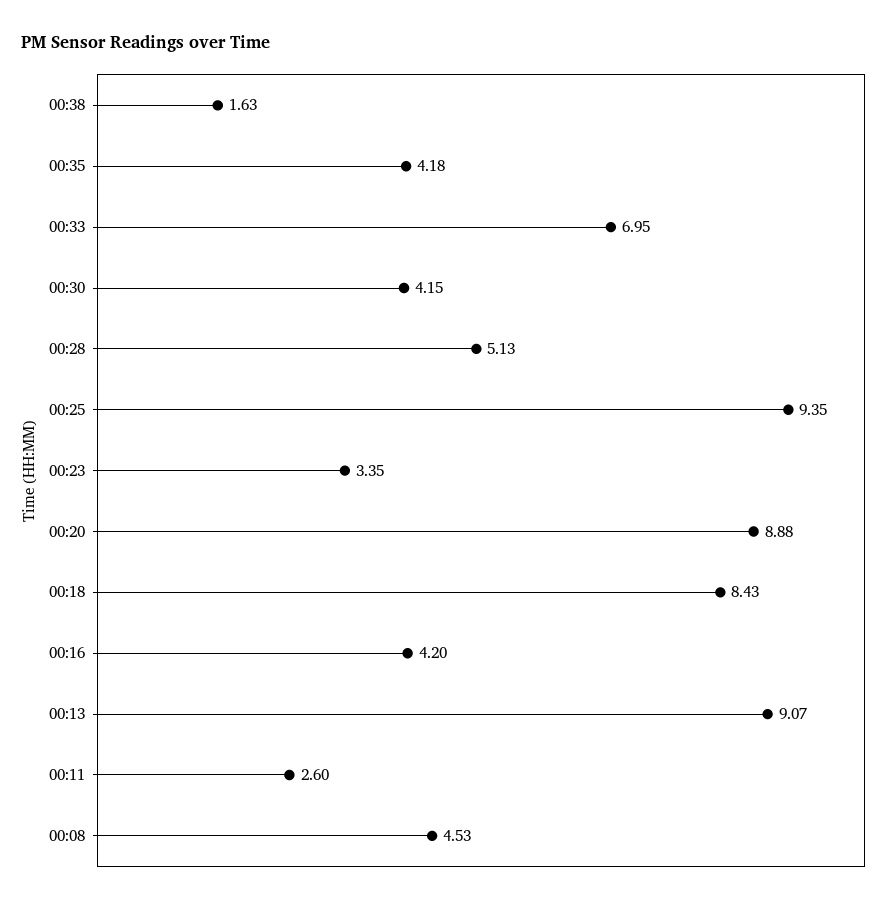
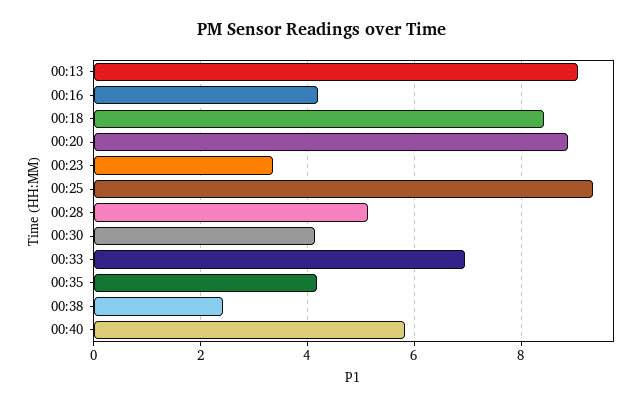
00:38: 1.63 -> 2.4
00:11: 2.6 -> none
00:08: 4.53 -> none
00:40: none -> 5.8

